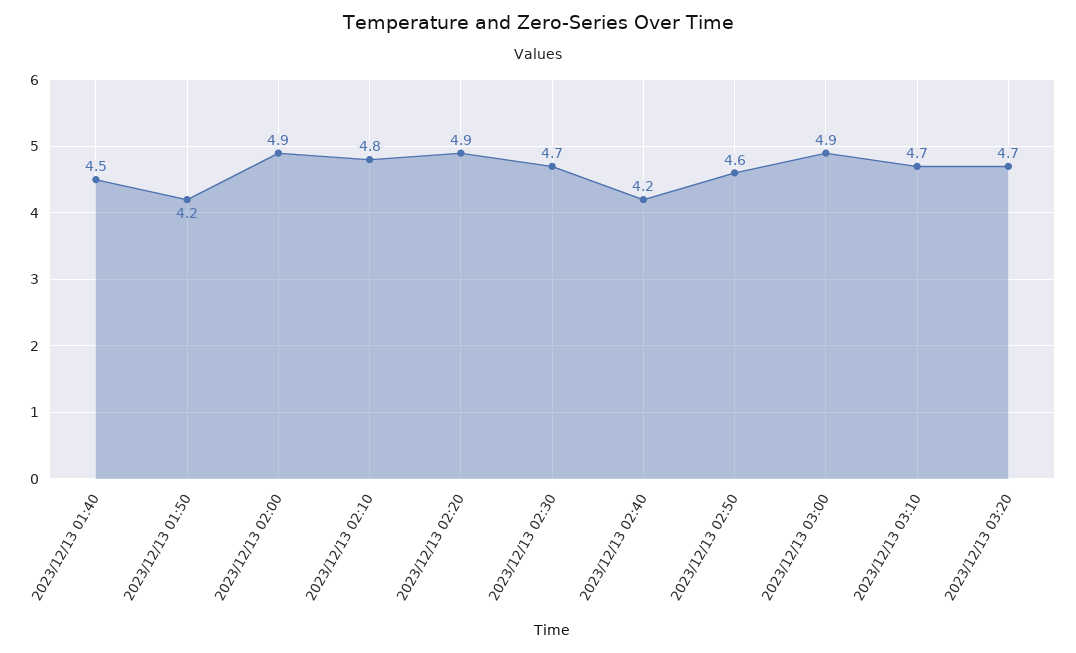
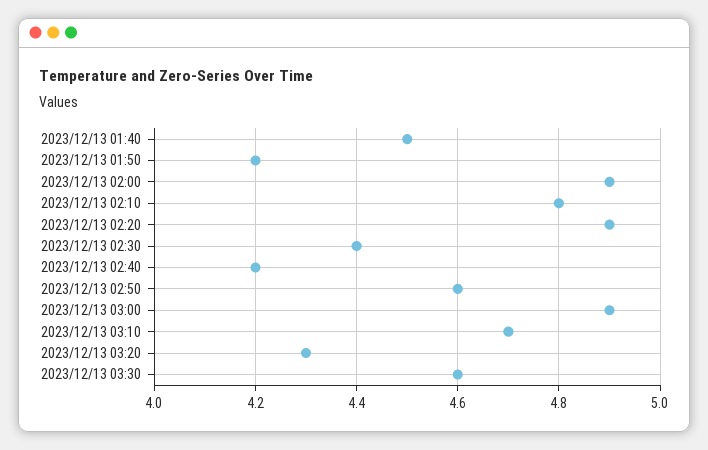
2023/12/13 02:30: 4.7 -> 4.4
2023/12/13 03:20: 4.7 -> 4.3
2023/12/13 03:30: none -> 4.6

